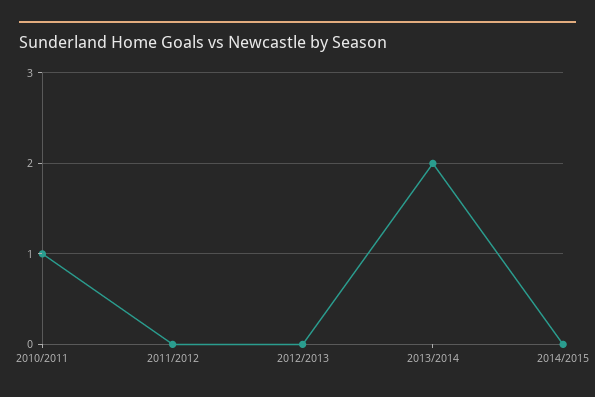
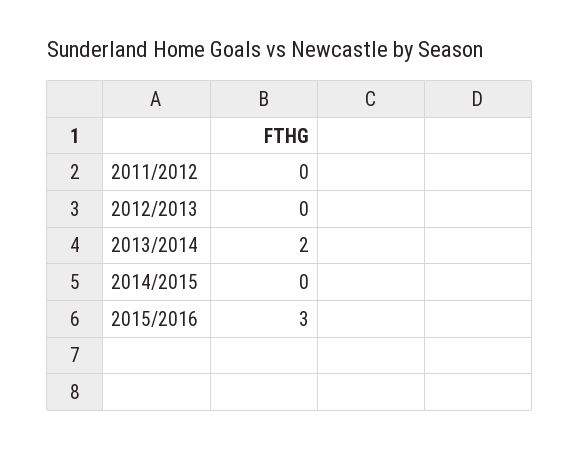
2010/2011: 1 -> none
2015/2016: none -> 3

